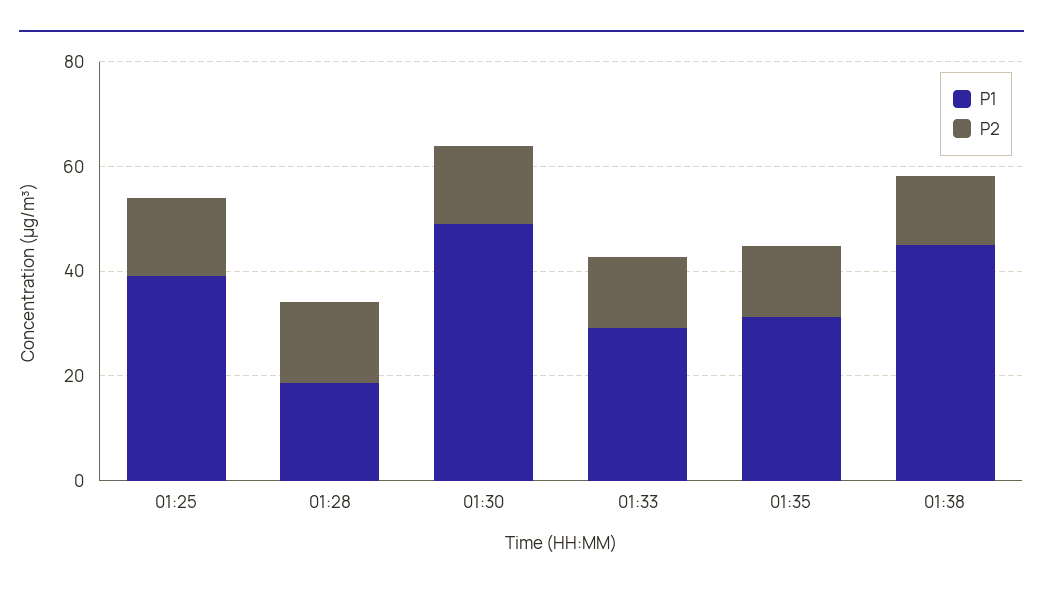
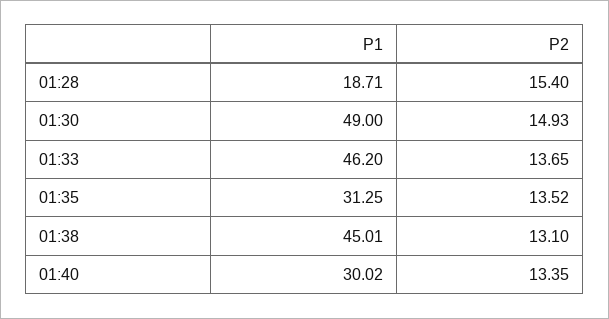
P1, 01:25: 40 -> none
P2, 01:25: 15 -> none
P1, 01:33: 30 -> 46.2
P1, 01:40: none -> 30.02
P2, 01:40: none -> 13.35

